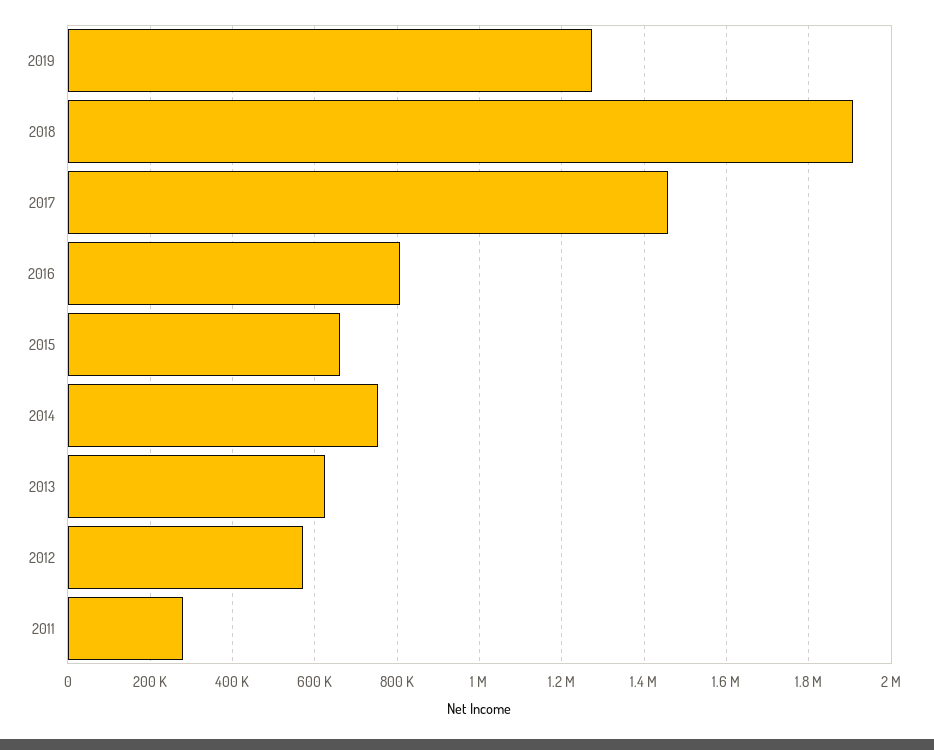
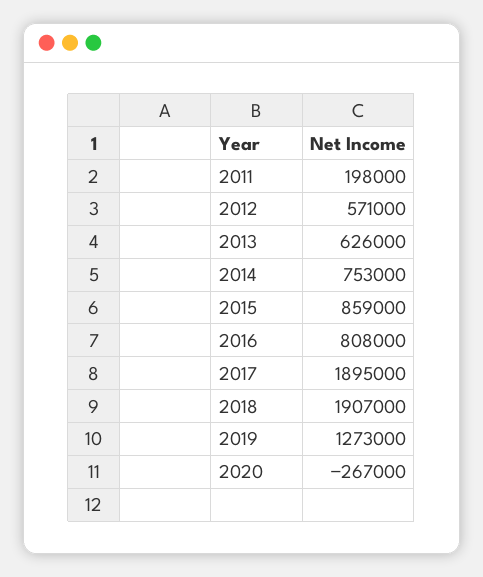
2017: 1460000 -> 1895000
2015: 660000 -> 859000
2011: 280000 -> 198000
2020: none -> -267000

